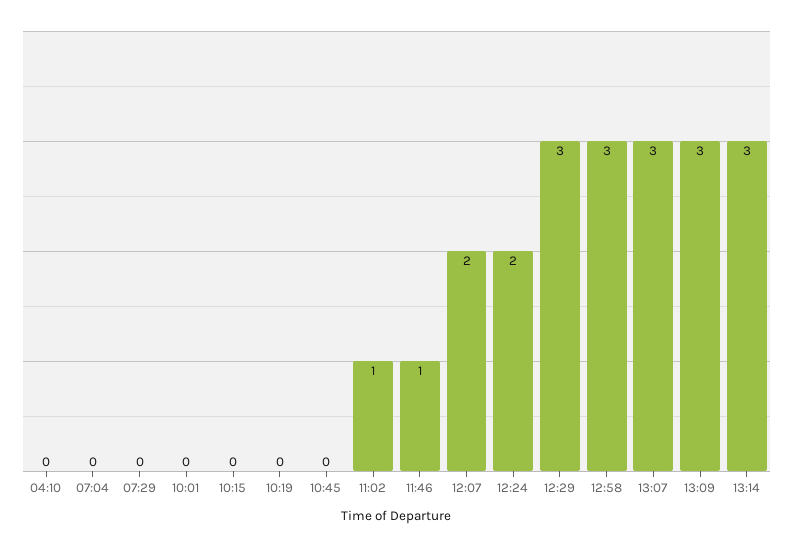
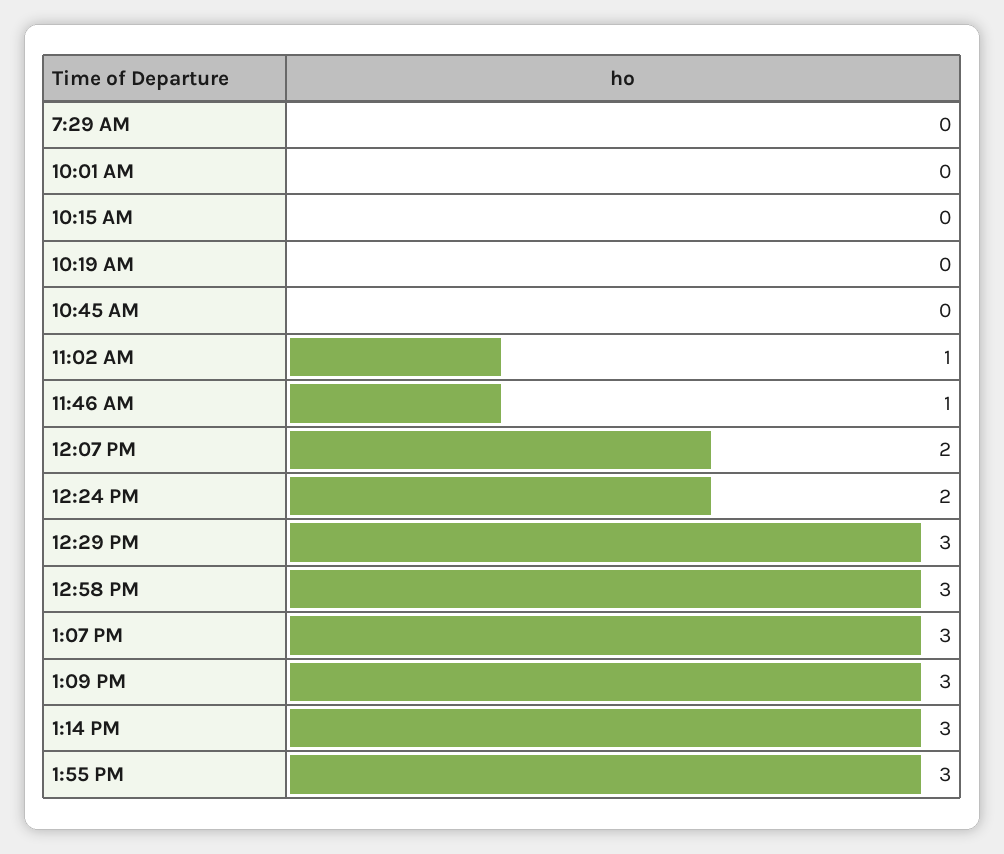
04:10: 0 -> none
07:04: 0 -> none
1:55 PM: none -> 3

